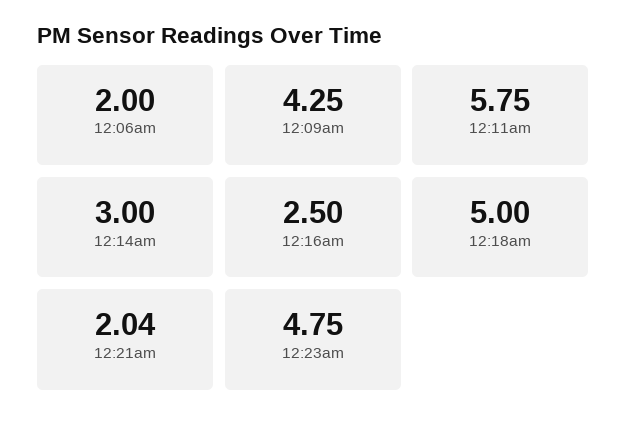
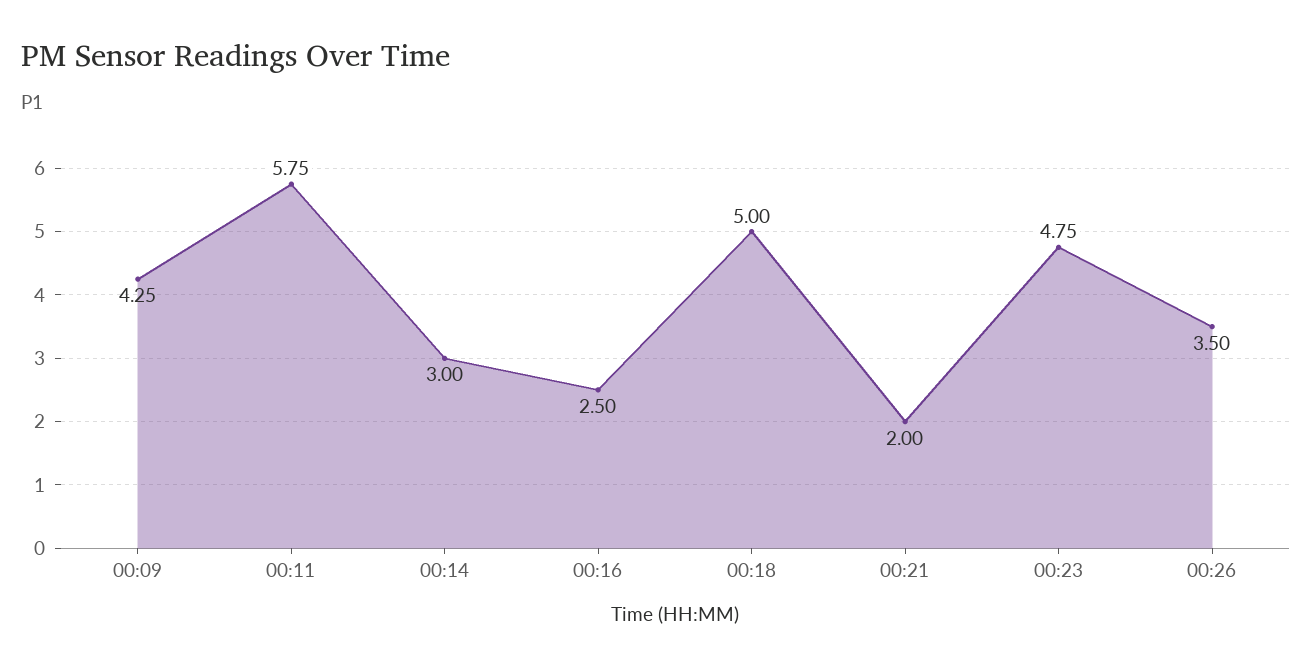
12:06am: 2 -> none
12:21am: 2.04 -> 2
00:26: none -> 3.5

